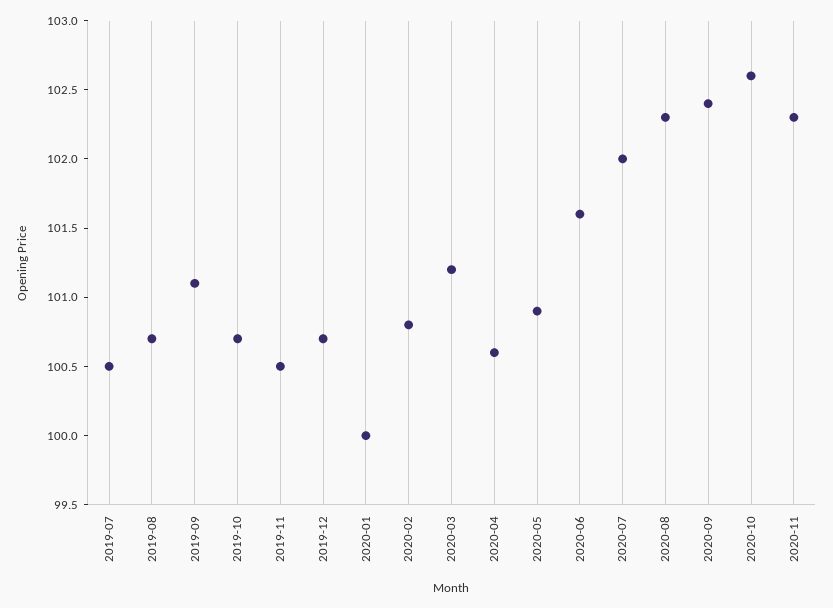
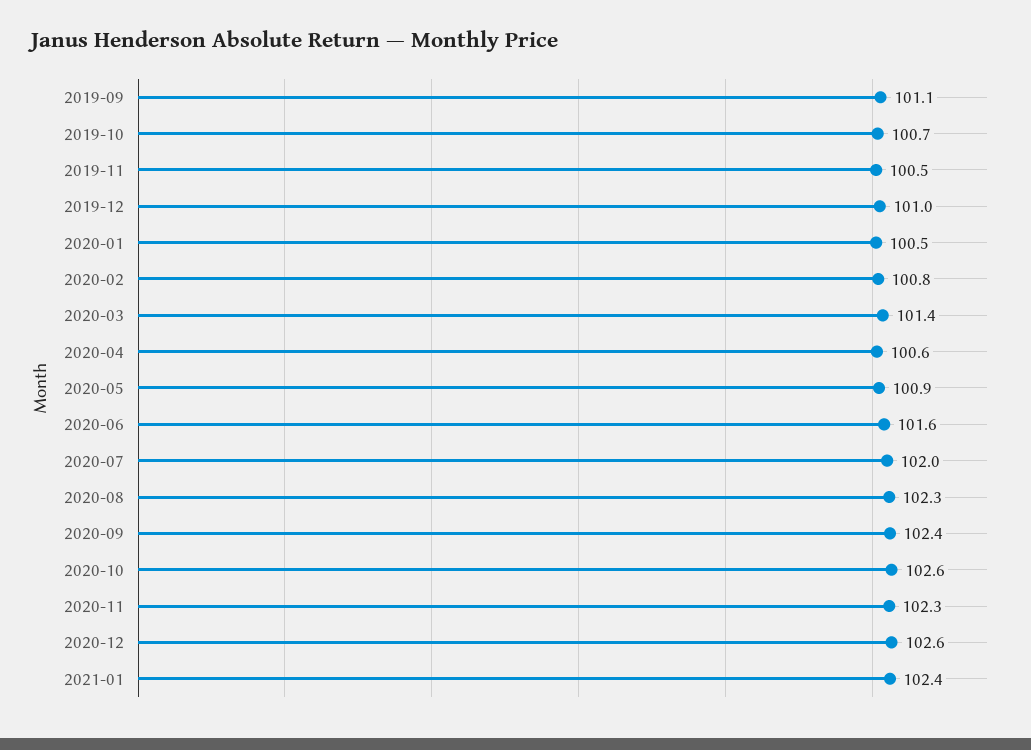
2019-07: 100.5 -> none
2019-08: 100.7 -> none
2019-12: 100.7 -> 101
2020-01: 100 -> 100.5
2020-03: 101.2 -> 101.4
2020-12: none -> 102.6
2021-01: none -> 102.4

